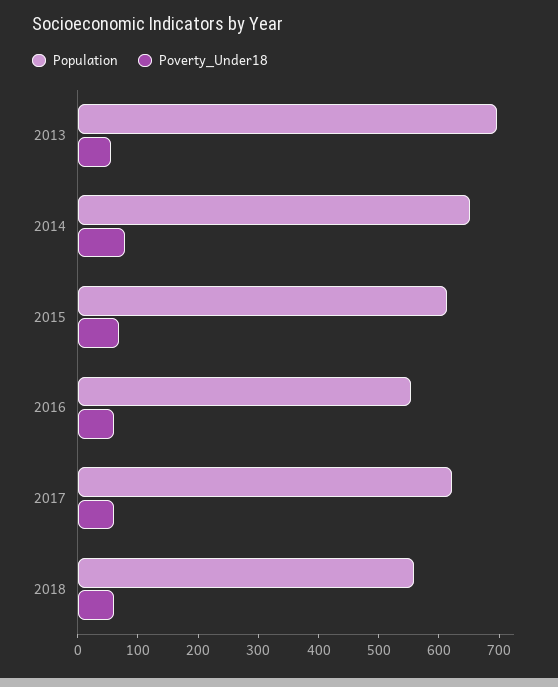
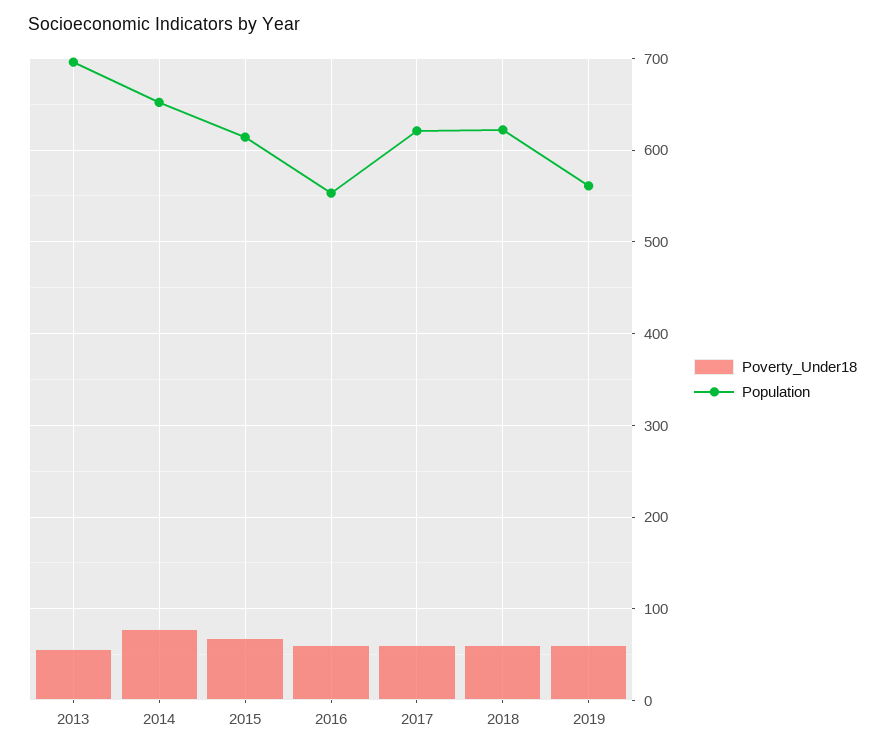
Population, 2018: 560 -> 620
Poverty_Under18, 2019: none -> 60
Population, 2019: none -> 560

